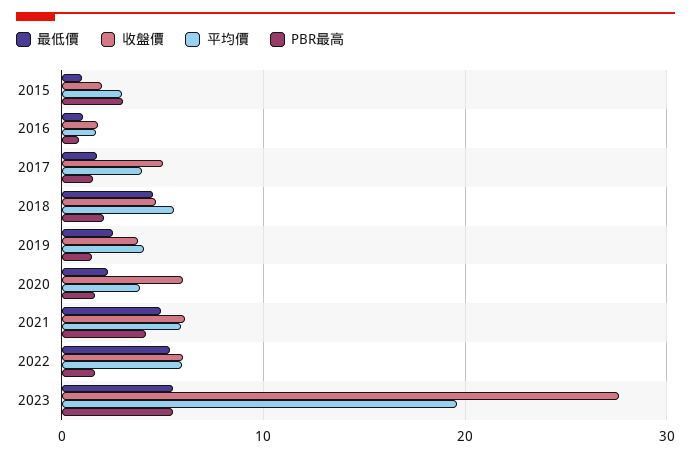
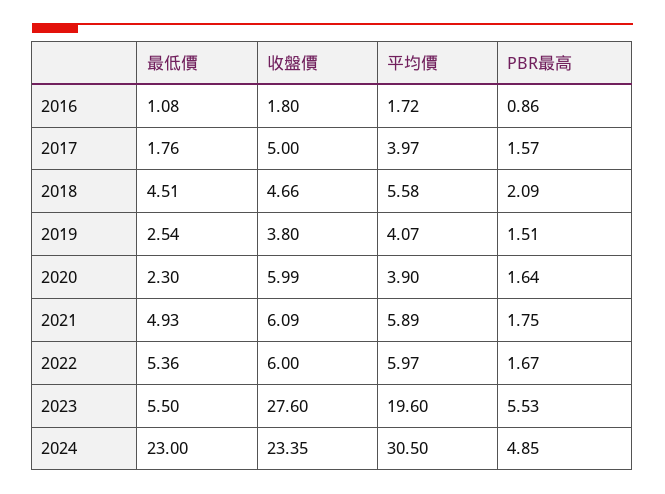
最低價, 2015: 1 -> none
收盤價, 2015: 2 -> none
平均價, 2015: 3 -> none
PBR最高, 2015: 3 -> none
PBR最高, 2021: 4 -> 1.75
最低價, 2024: none -> 23
收盤價, 2024: none -> 23.35
平均價, 2024: none -> 30.5
PBR最高, 2024: none -> 4.85

